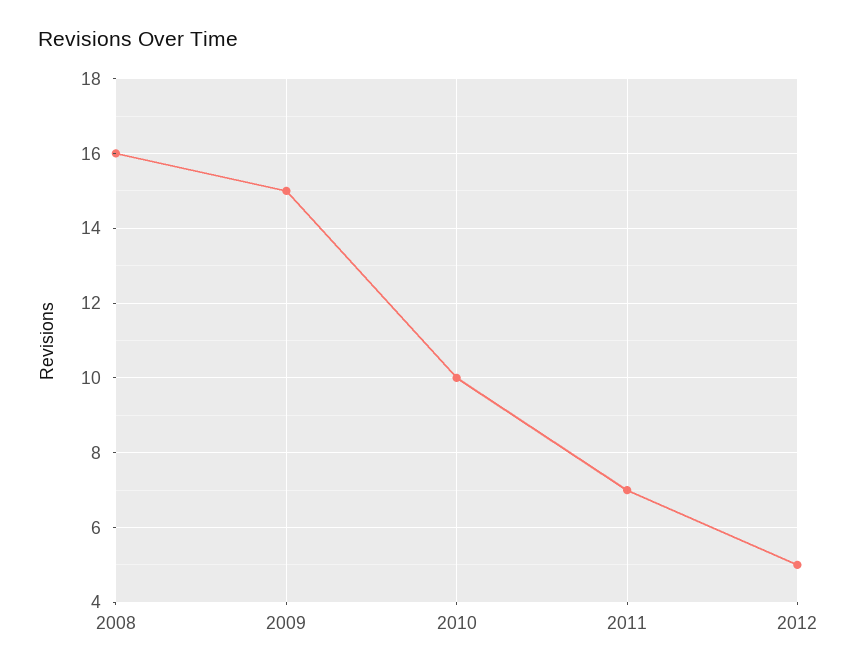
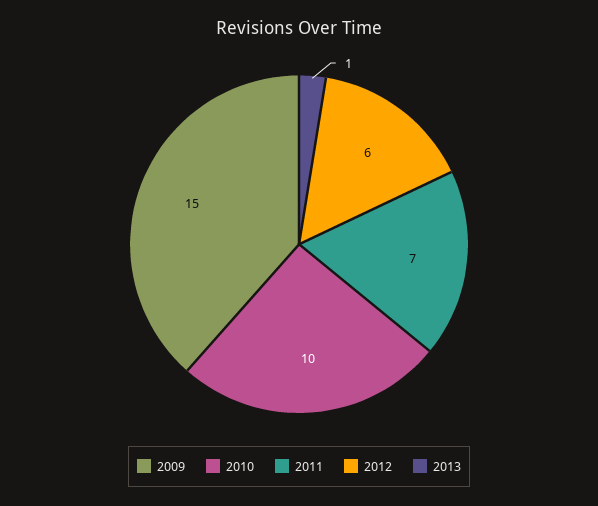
2008: 16 -> none
2012: 5 -> 6
2013: none -> 1

